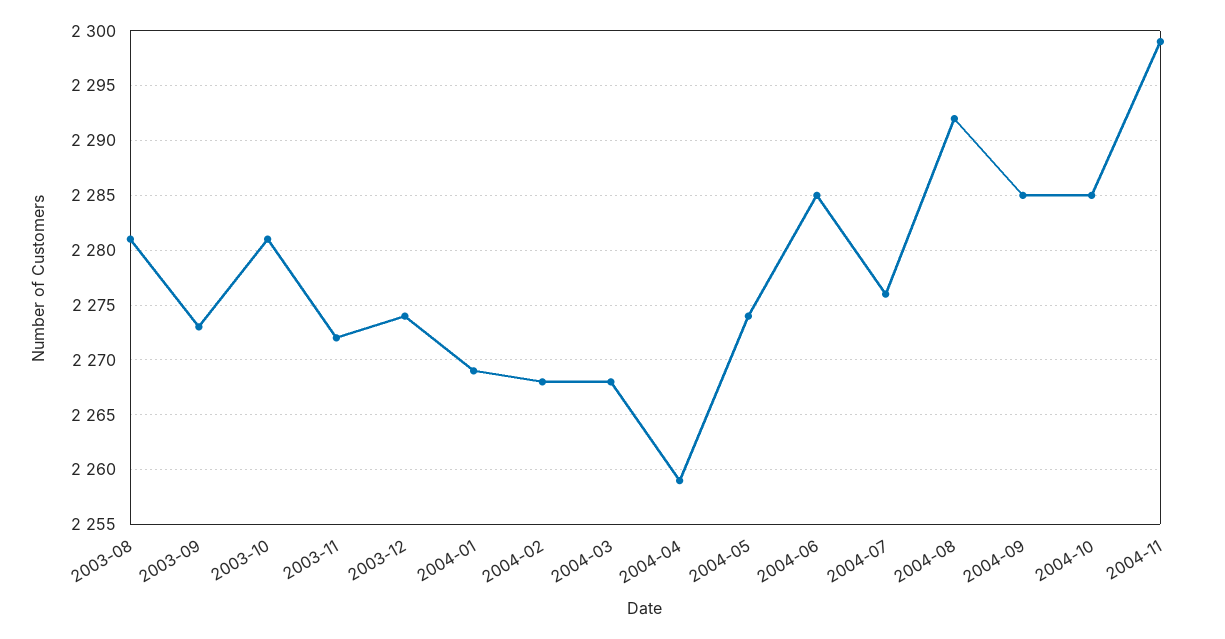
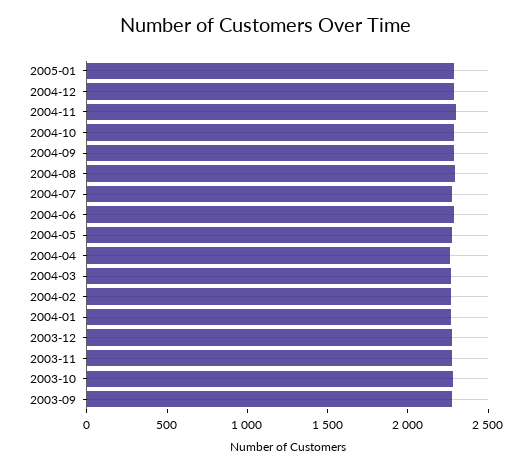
2003-08: 2281 -> none
2005-01: none -> 2300
2004-12: none -> 2300

